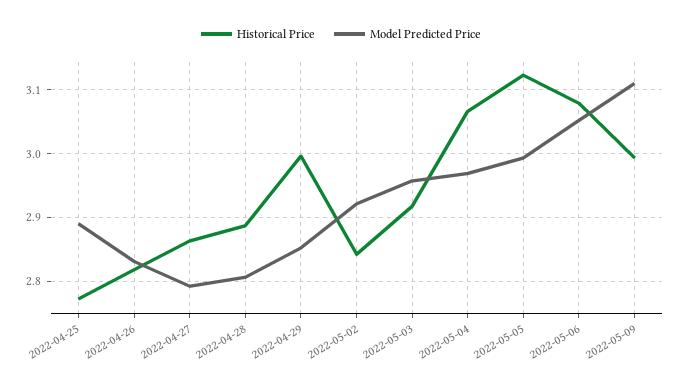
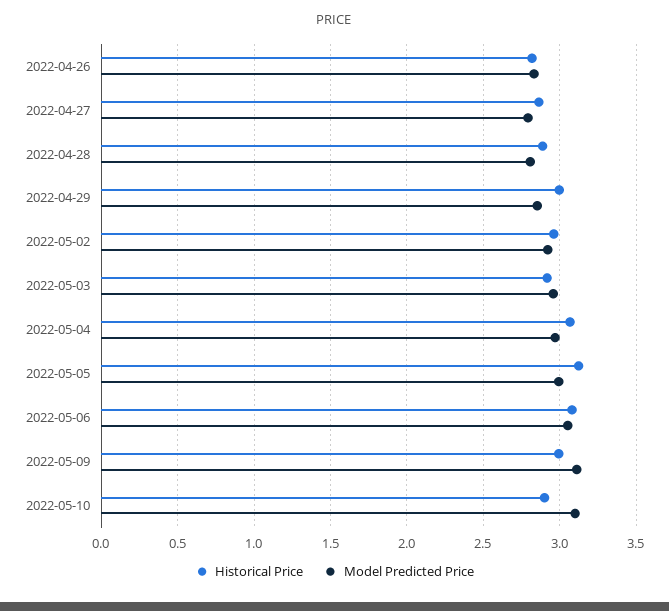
Historical Price, 2022-04-25: 2.77 -> none
Model Predicted Price, 2022-04-25: 2.89 -> none
Historical Price, 2022-05-02: 2.84 -> 2.95
Historical Price, 2022-05-10: none -> 2.9
Model Predicted Price, 2022-05-10: none -> 3.1

